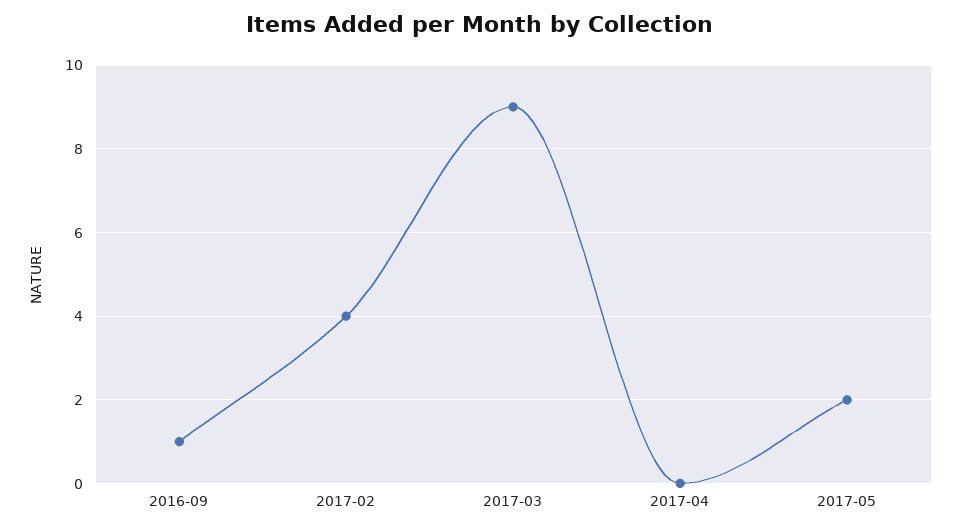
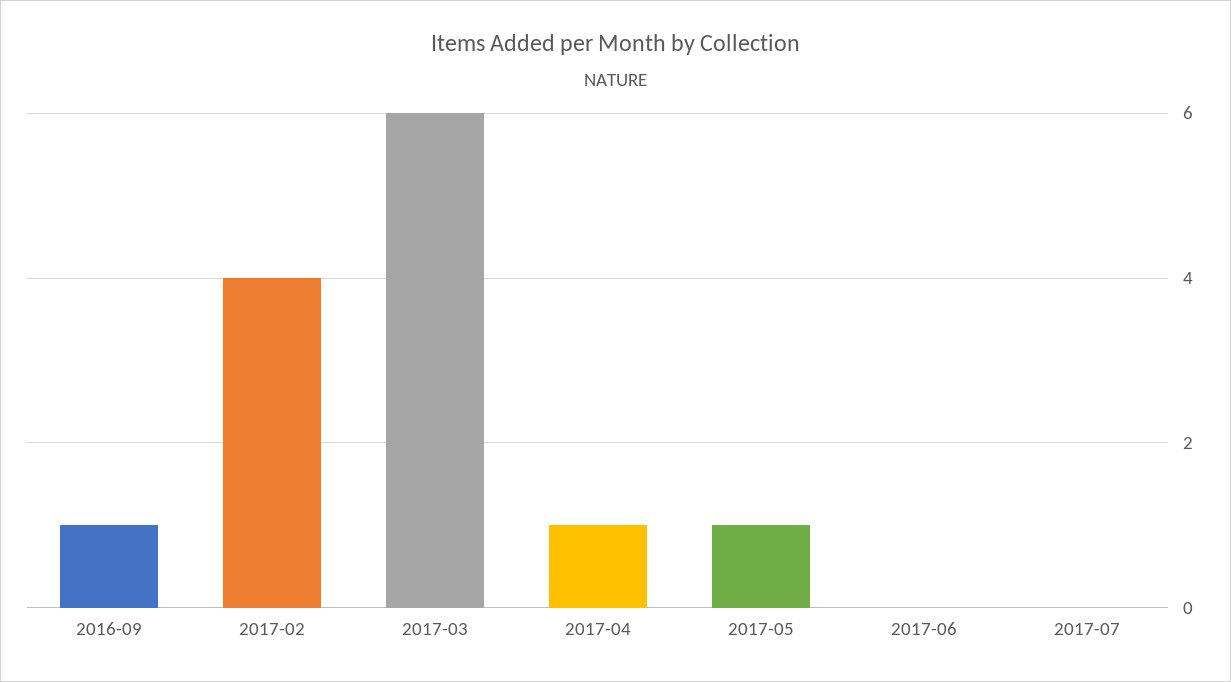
2017-03: 9 -> 6
2017-04: 0 -> 1
2017-05: 2 -> 1
2017-06: none -> 0
2017-07: none -> 0

